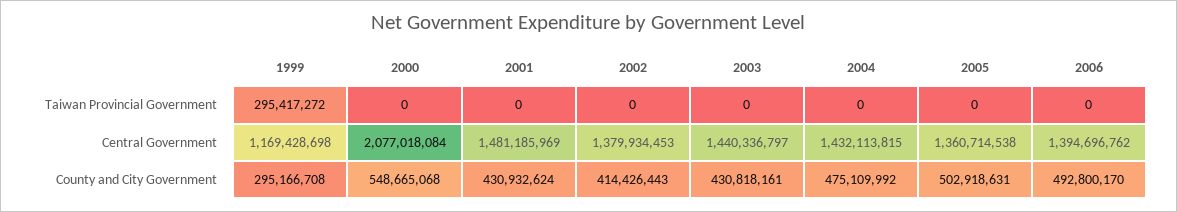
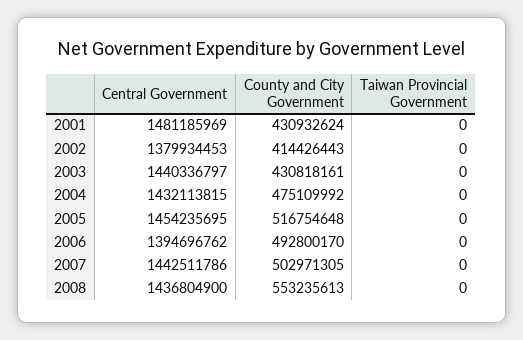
1999, Taiwan Provincial Government: 295417272 -> none
2000, Taiwan Provincial Government: 0 -> none
1999, Central Government: 1169428698 -> none
2000, Central Government: 2077018084 -> none
2005, Central Government: 1360714538 -> 1454235695
1999, County and City Government: 295166708 -> none
2000, County and City Government: 548665068 -> none
2005, County and City Government: 502918631 -> 516754648
2007, Central Government: none -> 1442511786
2007, County and City Government: none -> 502971305
2007, Taiwan Provincial Government: none -> 0
2008, Central Government: none -> 1436804900
2008, County and City Government: none -> 553235613
2008, Taiwan Provincial Government: none -> 0

